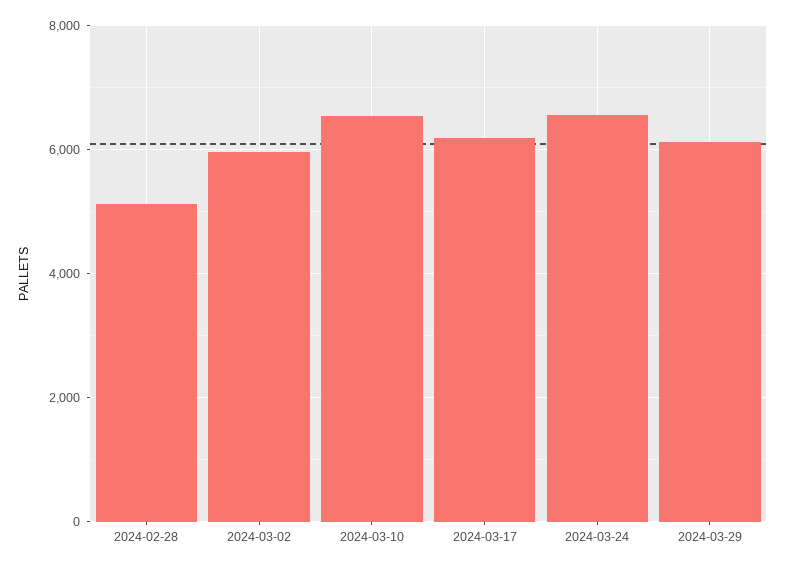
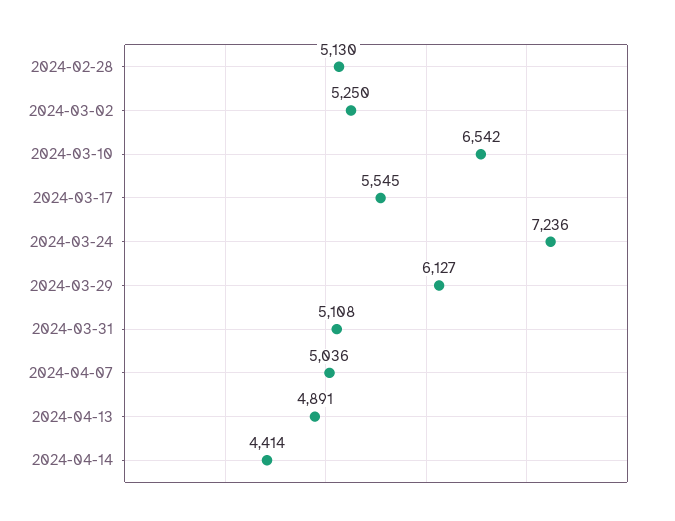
2024-03-02: 6000 -> 5250
2024-03-17: 6200 -> 5545
2024-03-24: 6600 -> 7236
2024-03-31: none -> 5108
2024-04-07: none -> 5036
2024-04-13: none -> 4891
2024-04-14: none -> 4414

